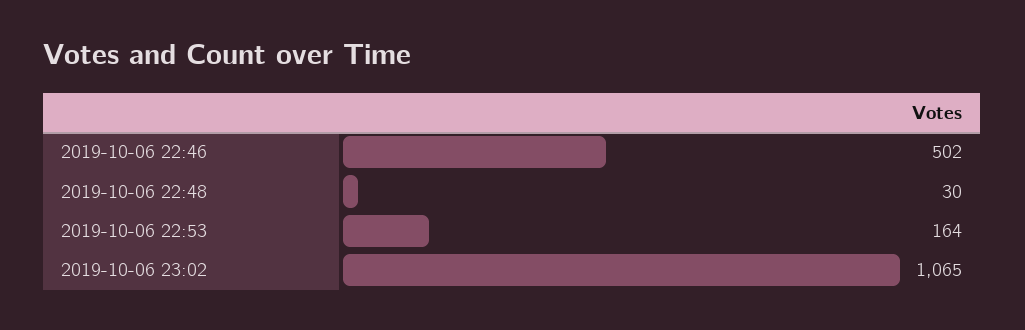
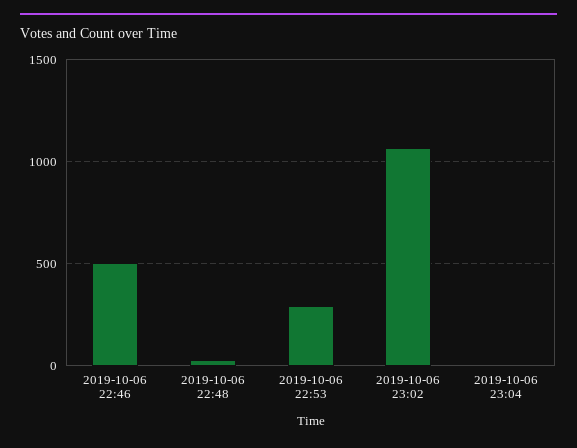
2019-10-06 22:53: 164 -> 300
2019-10-06 23:04: none -> 0

